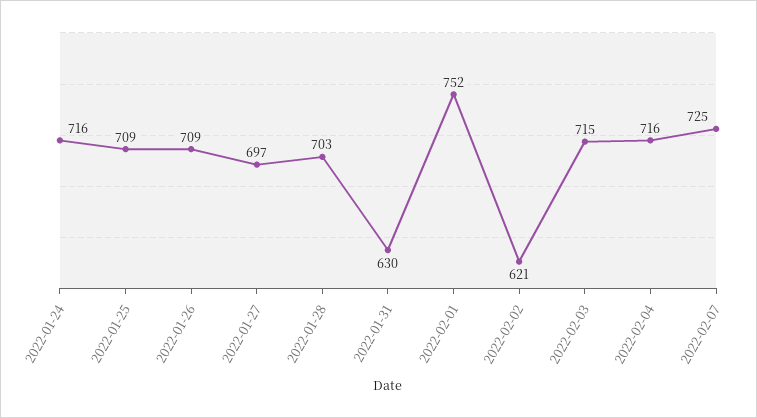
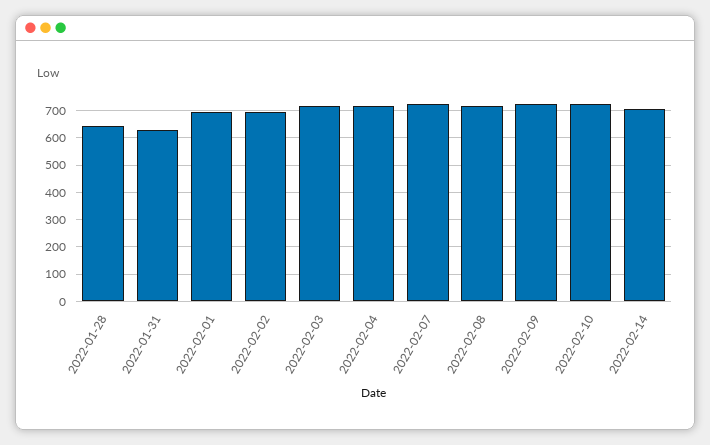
2022-01-24: 716 -> none
2022-01-25: 709 -> none
2022-01-26: 709 -> none
2022-01-27: 697 -> none
2022-01-28: 703 -> 650
2022-02-01: 752 -> 700
2022-02-02: 621 -> 700
2022-02-08: none -> 725
2022-02-09: none -> 725
2022-02-10: none -> 725
2022-02-14: none -> 700

